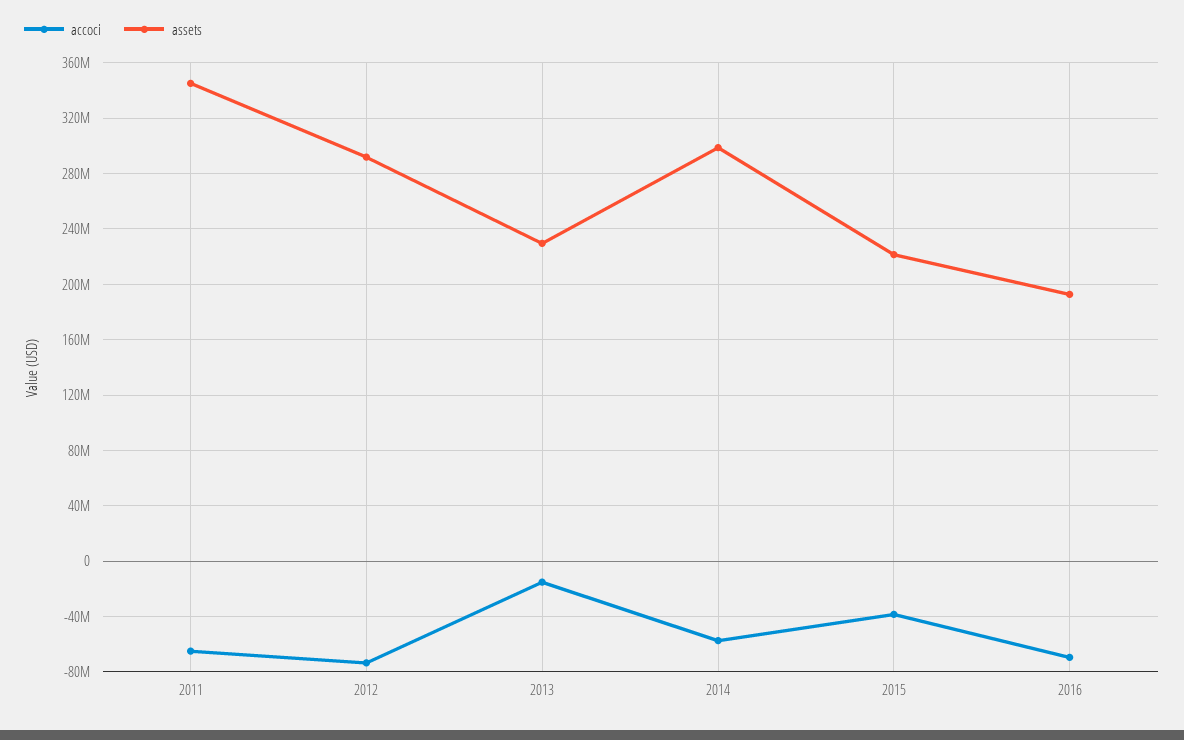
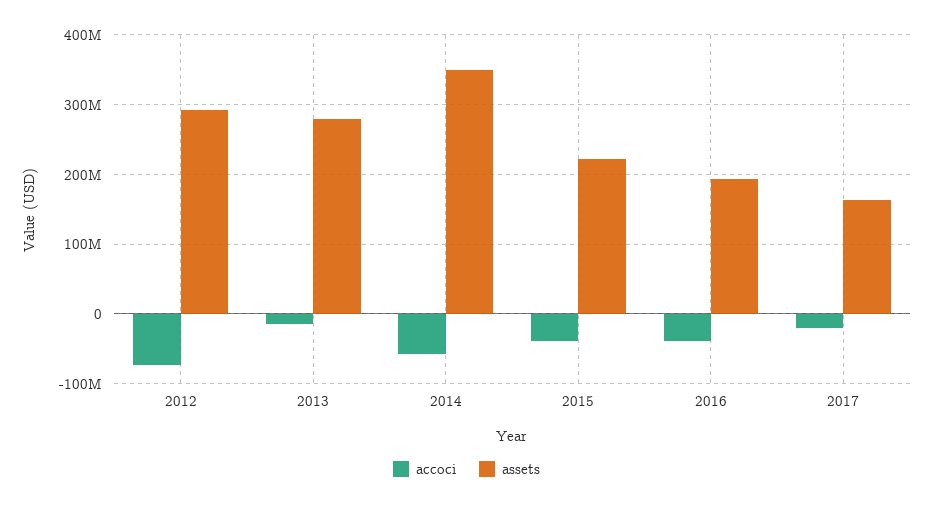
accoci, 2011: -65000000 -> none
assets, 2011: 345000000 -> none
assets, 2013: 230000000 -> 280000000
assets, 2014: 300000000 -> 350000000
accoci, 2016: -70000000 -> -40000000
accoci, 2017: none -> -20000000
assets, 2017: none -> 160000000

